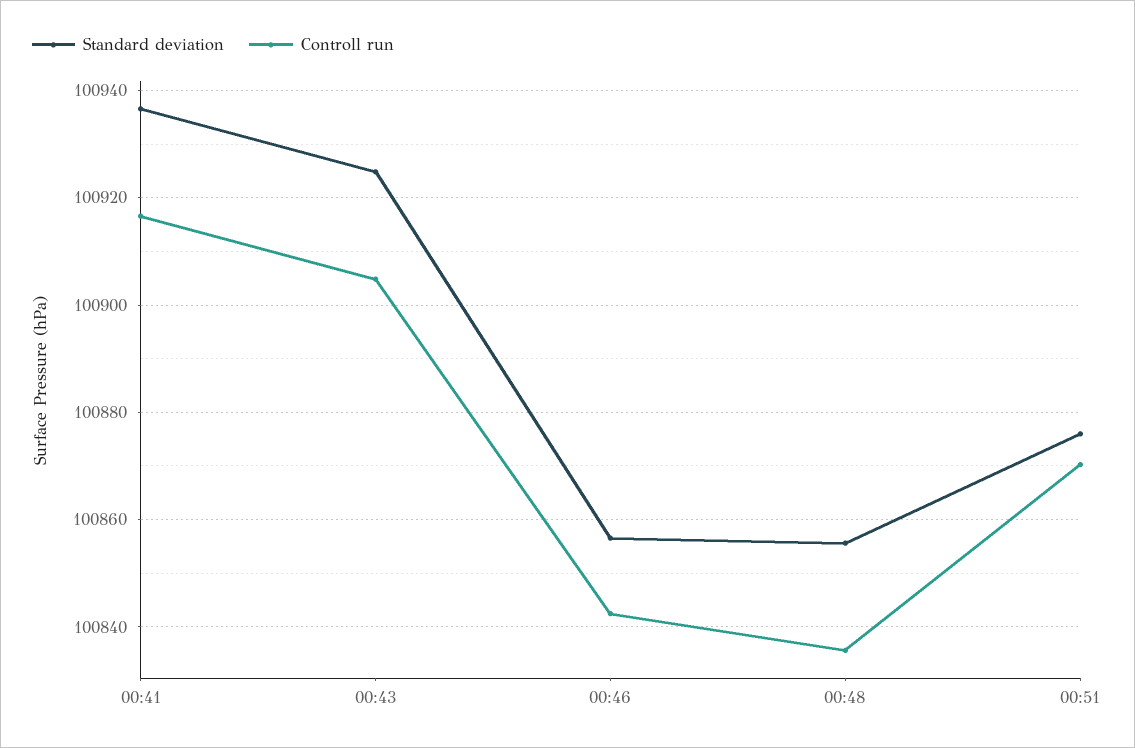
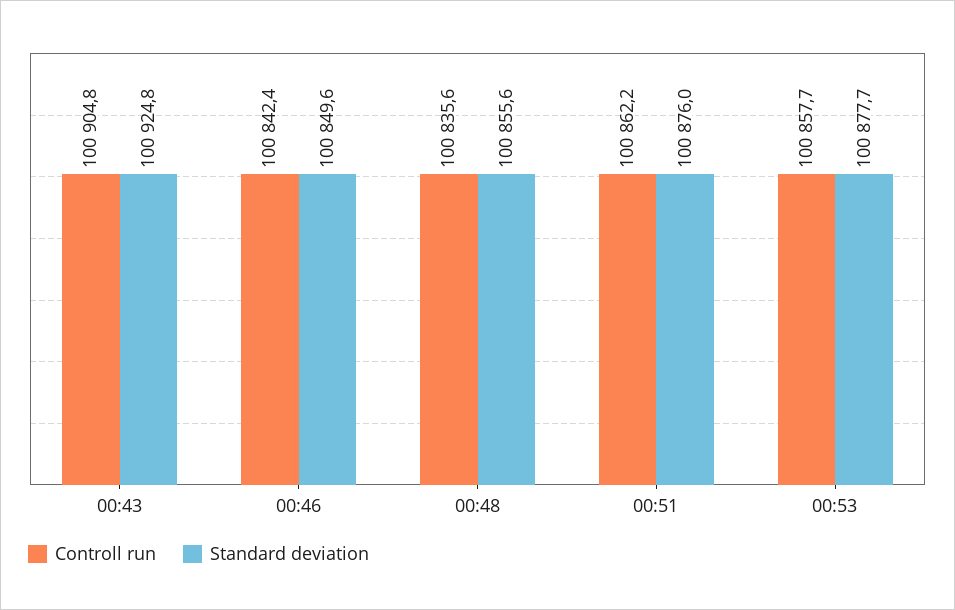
Standard deviation, 00:41: 100936 -> none
Controll run, 00:41: 100916 -> none
Standard deviation, 00:46: 100856 -> 100849.6
Controll run, 00:51: 100870 -> 100862.2
Controll run, 00:53: none -> 100857.7
Standard deviation, 00:53: none -> 100877.7

